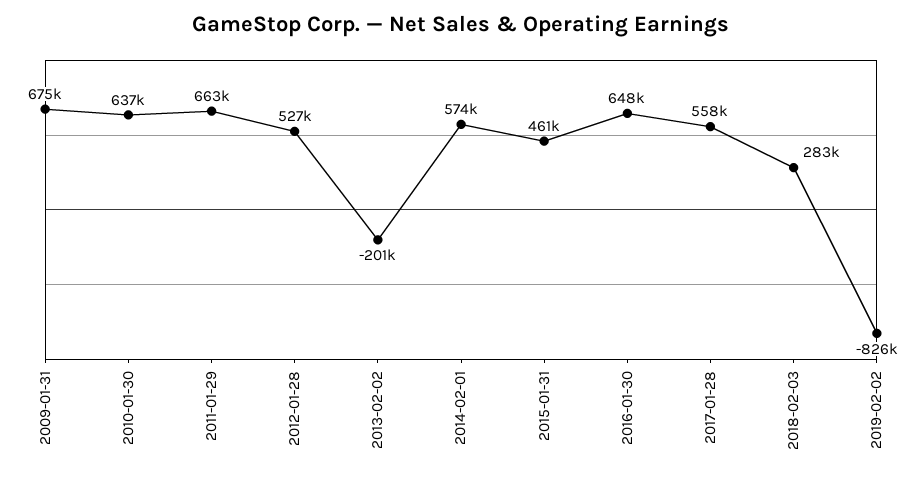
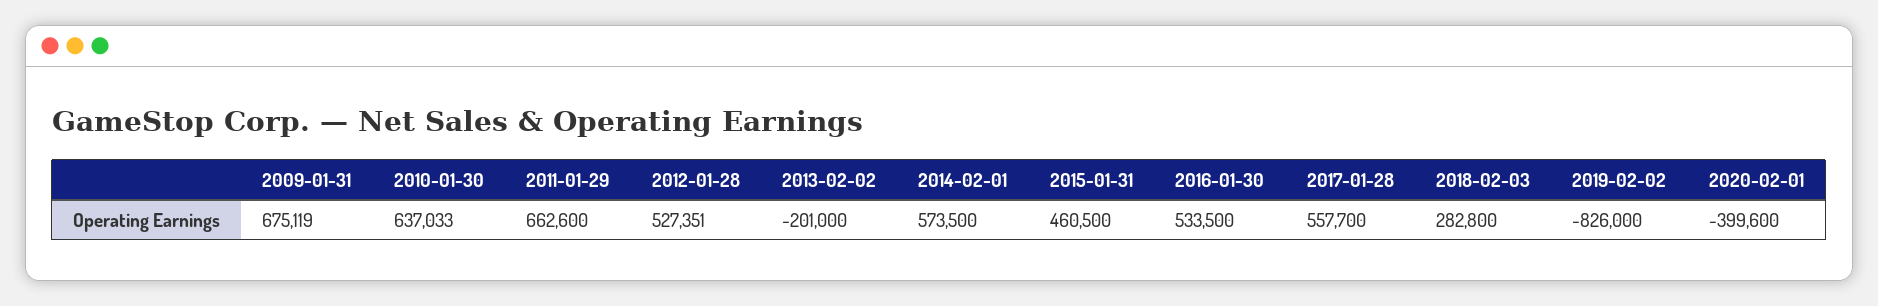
2016-01-30: 648000 -> 533500
2020-02-01: none -> -399600

